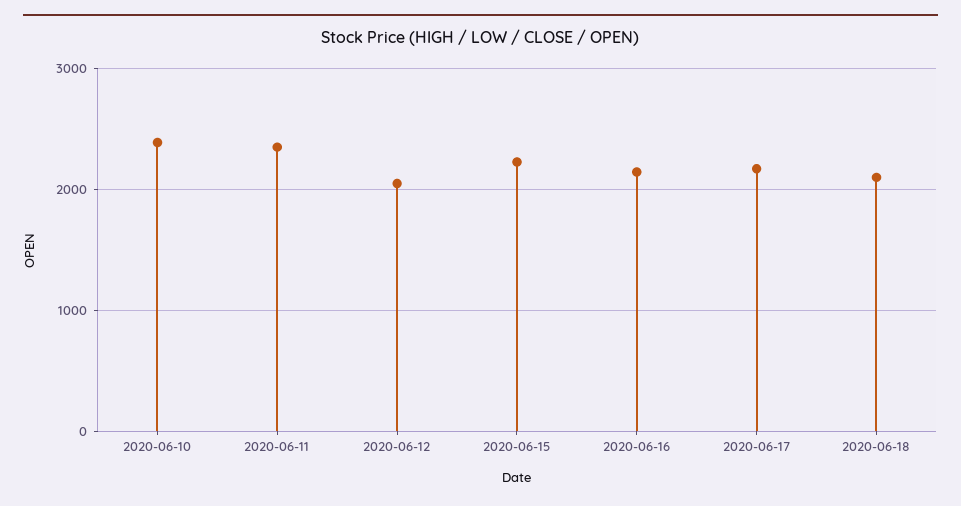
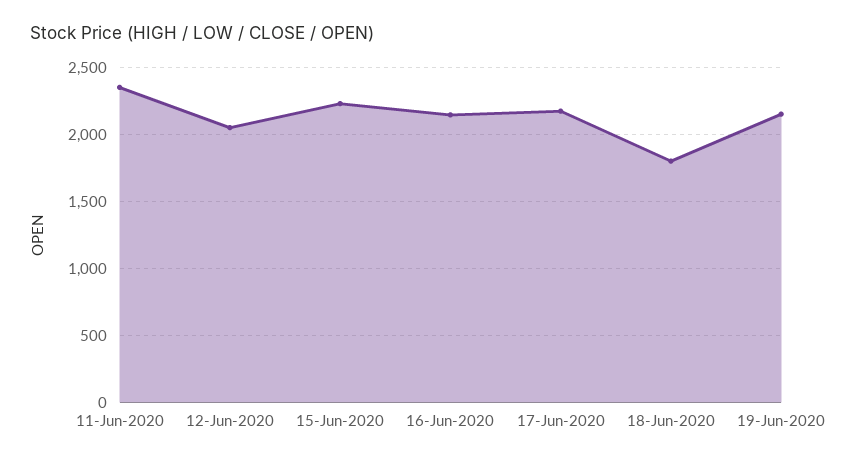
2020-06-10: 2400 -> none
2020-06-18: 2100 -> 1800
19-Jun-2020: none -> 2150

